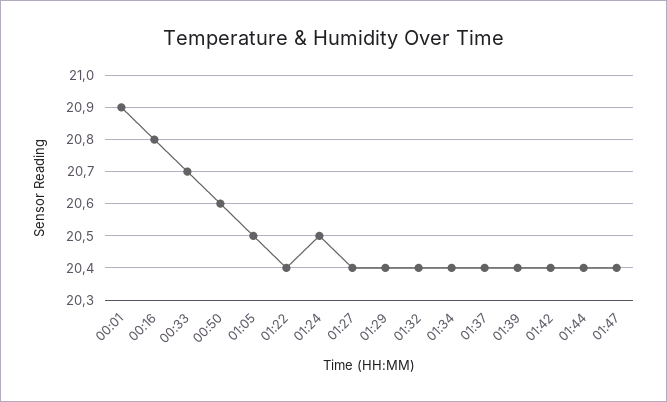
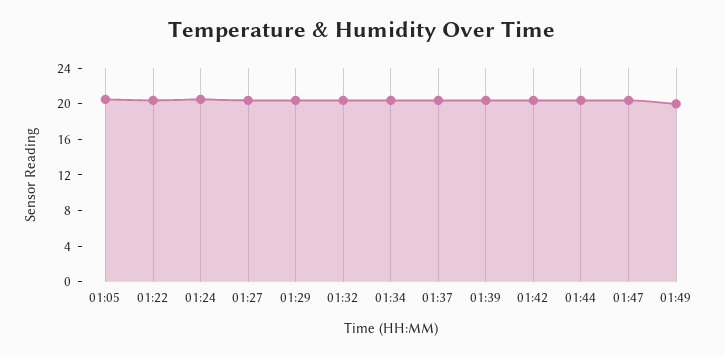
00:01: 20.9 -> none
00:16: 20.8 -> none
00:33: 20.7 -> none
00:50: 20.6 -> none
01:49: none -> 20

